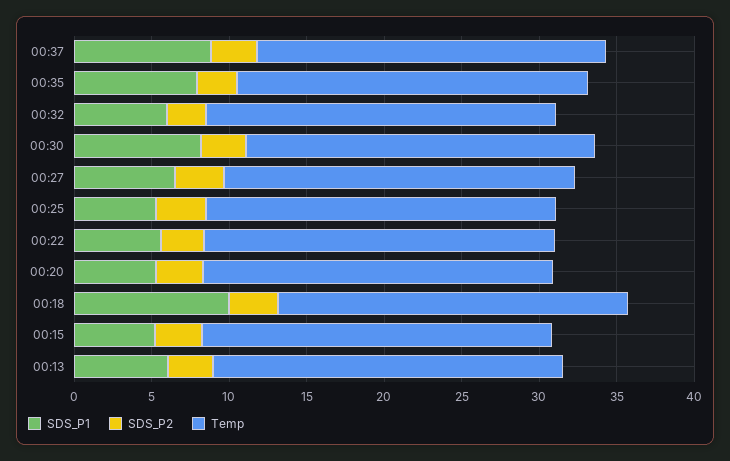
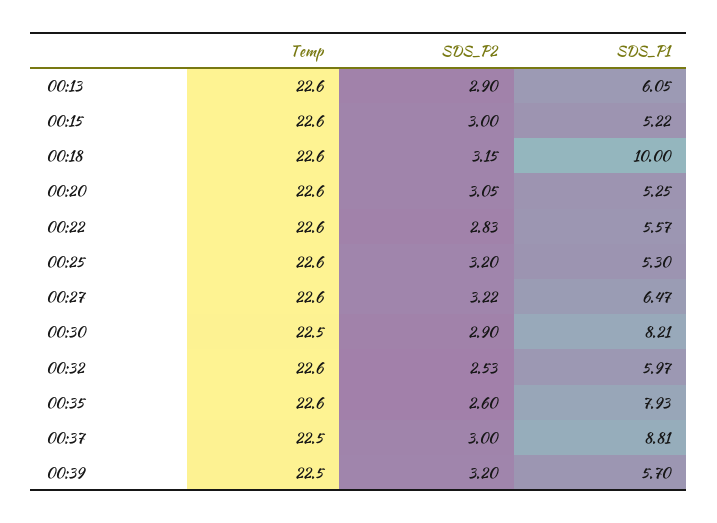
Temp, 00:39: none -> 22.5
SDS_P2, 00:39: none -> 3.2
SDS_P1, 00:39: none -> 5.7

